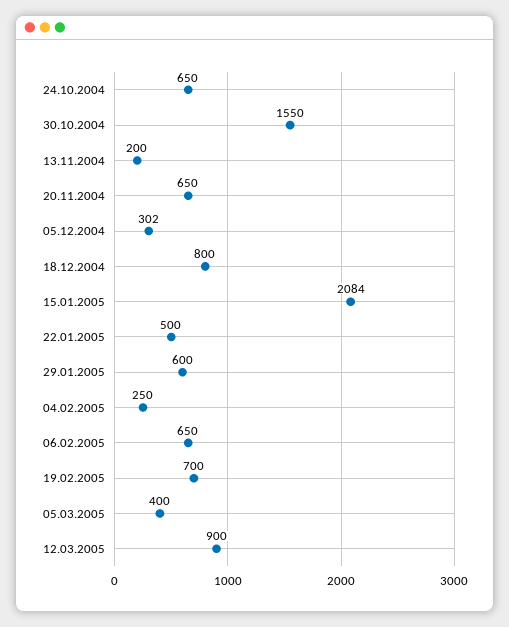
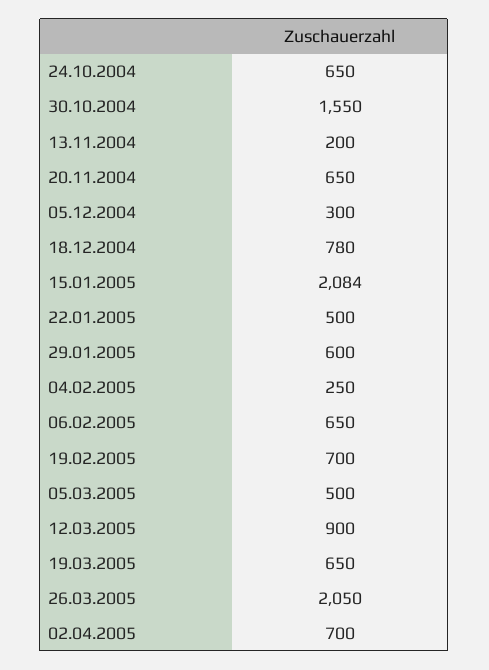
05.12.2004: 302 -> 300
18.12.2004: 800 -> 780
05.03.2005: 400 -> 500
19.03.2005: none -> 650
26.03.2005: none -> 2050
02.04.2005: none -> 700

